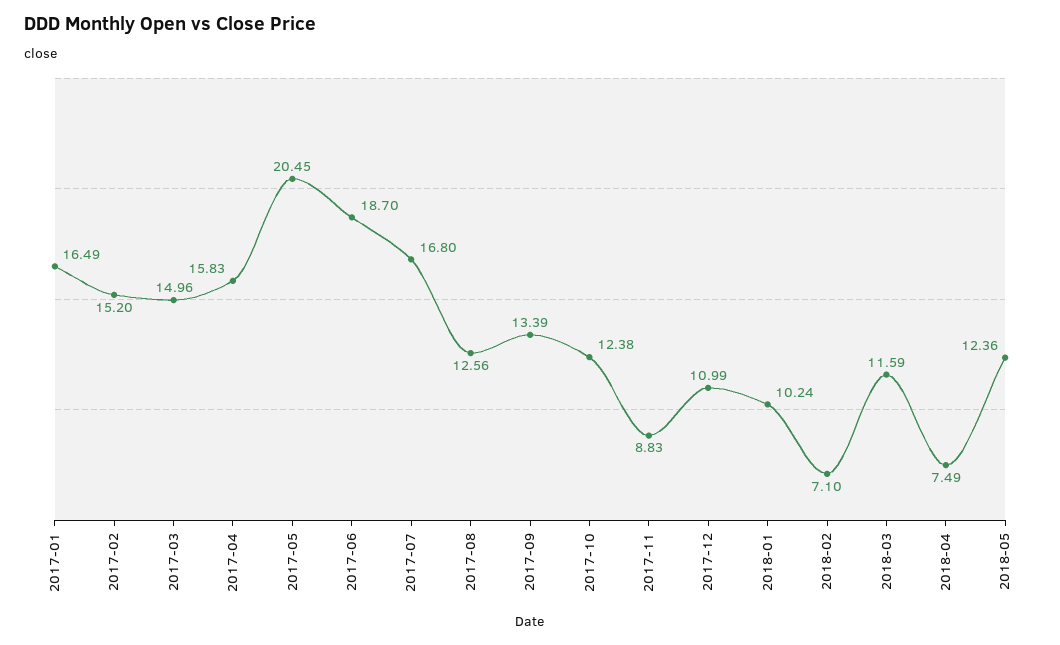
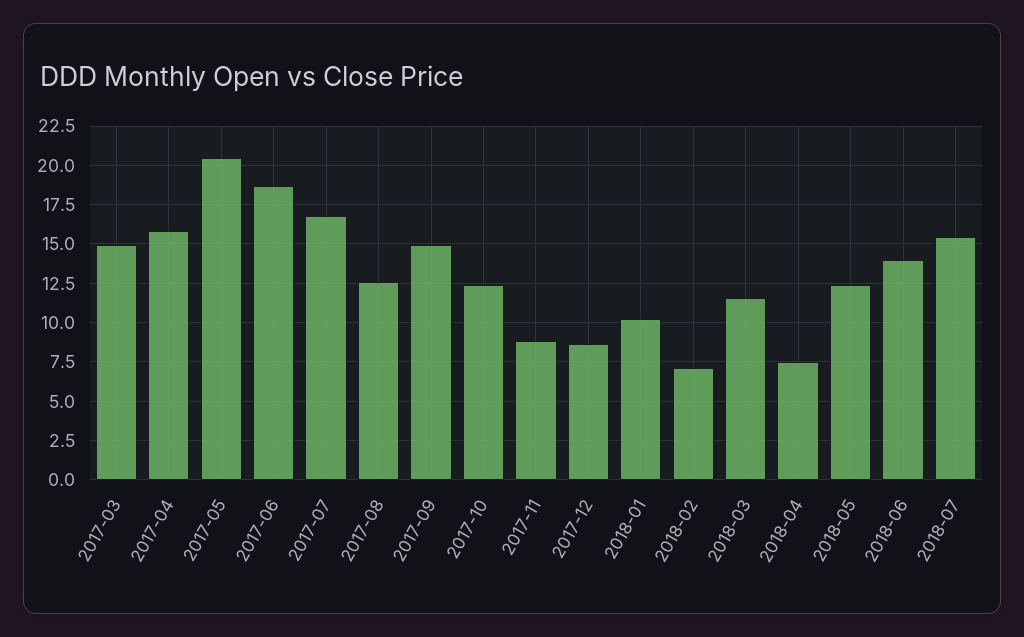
2017-01: 16.49 -> none
2017-02: 15.2 -> none
2017-09: 13.39 -> 15
2017-12: 10.99 -> 8.5
2018-06: none -> 14
2018-07: none -> 15.5

